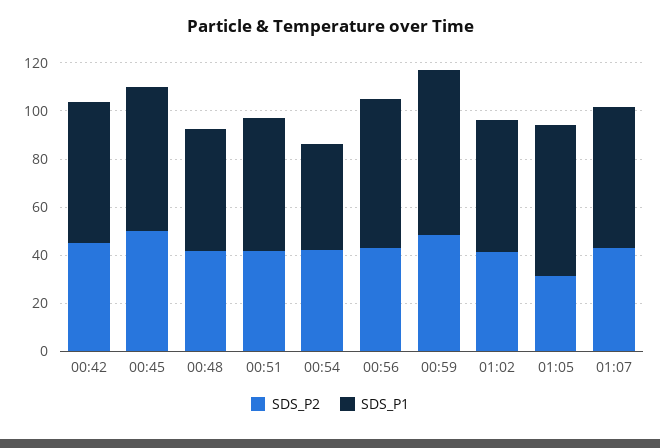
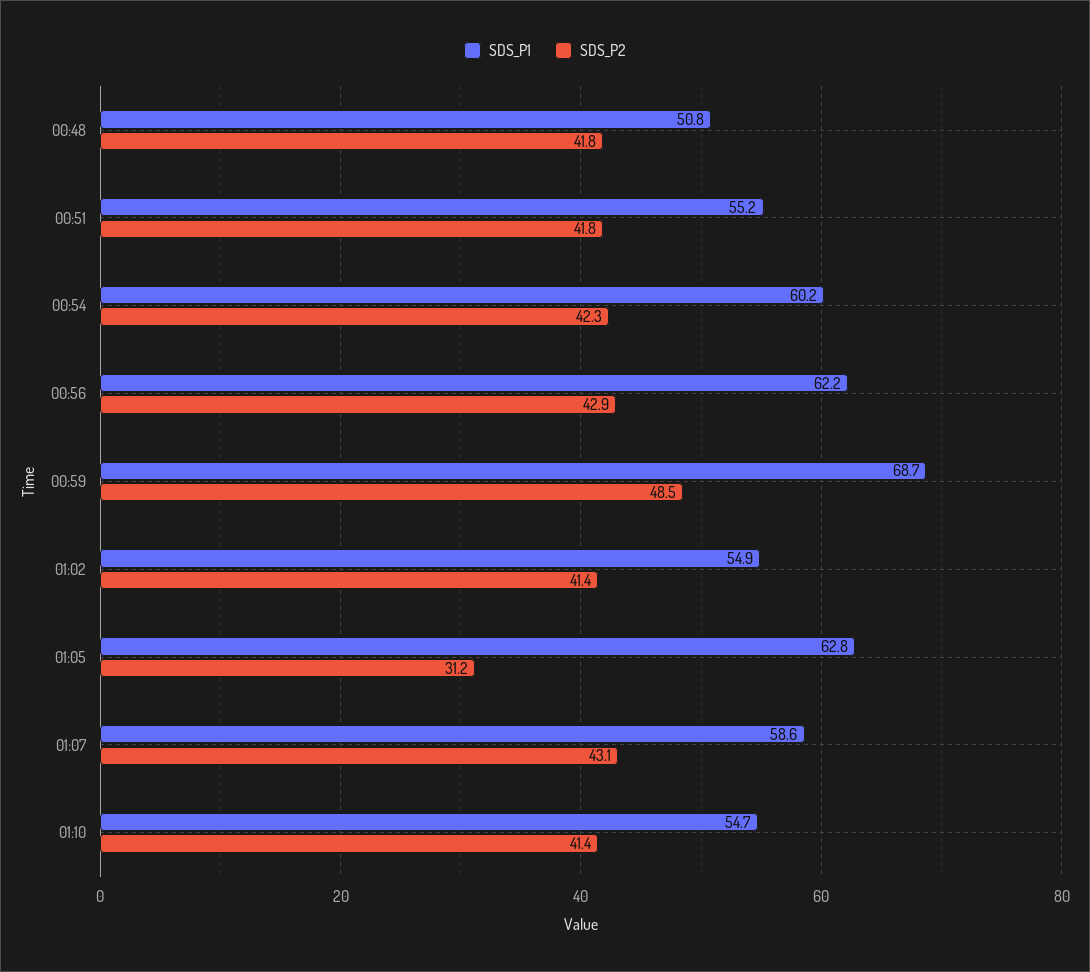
SDS_P2, 00:42: 45 -> none
SDS_P1, 00:42: 60 -> none
SDS_P2, 00:45: 50 -> none
SDS_P1, 00:45: 60 -> none
SDS_P1, 00:54: 45 -> 60.2
SDS_P1, 01:10: none -> 54.7
SDS_P2, 01:10: none -> 41.4

